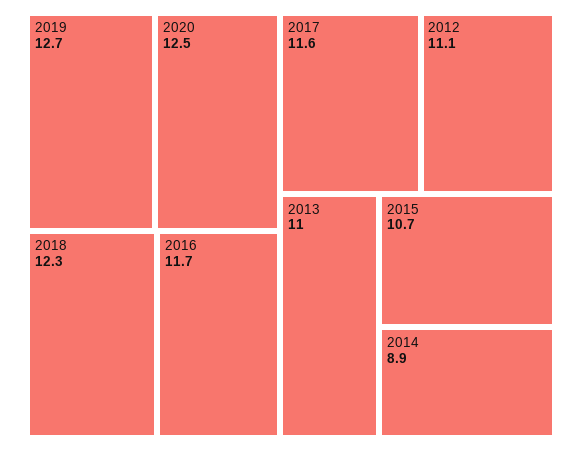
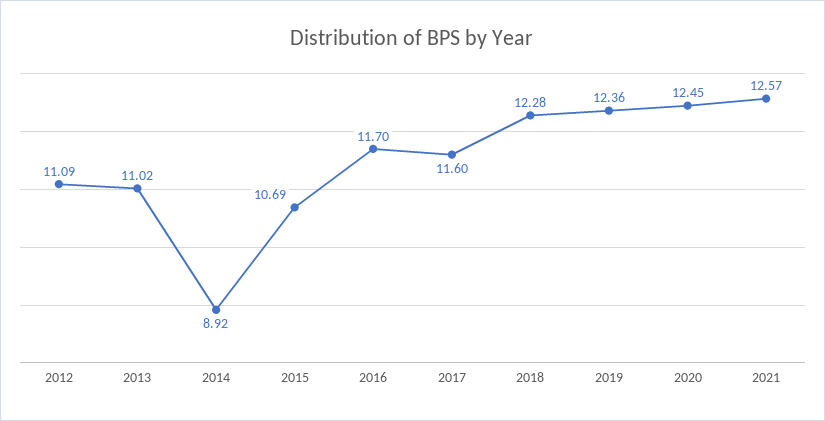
2019: 12.7 -> 12.36
2021: none -> 12.57

